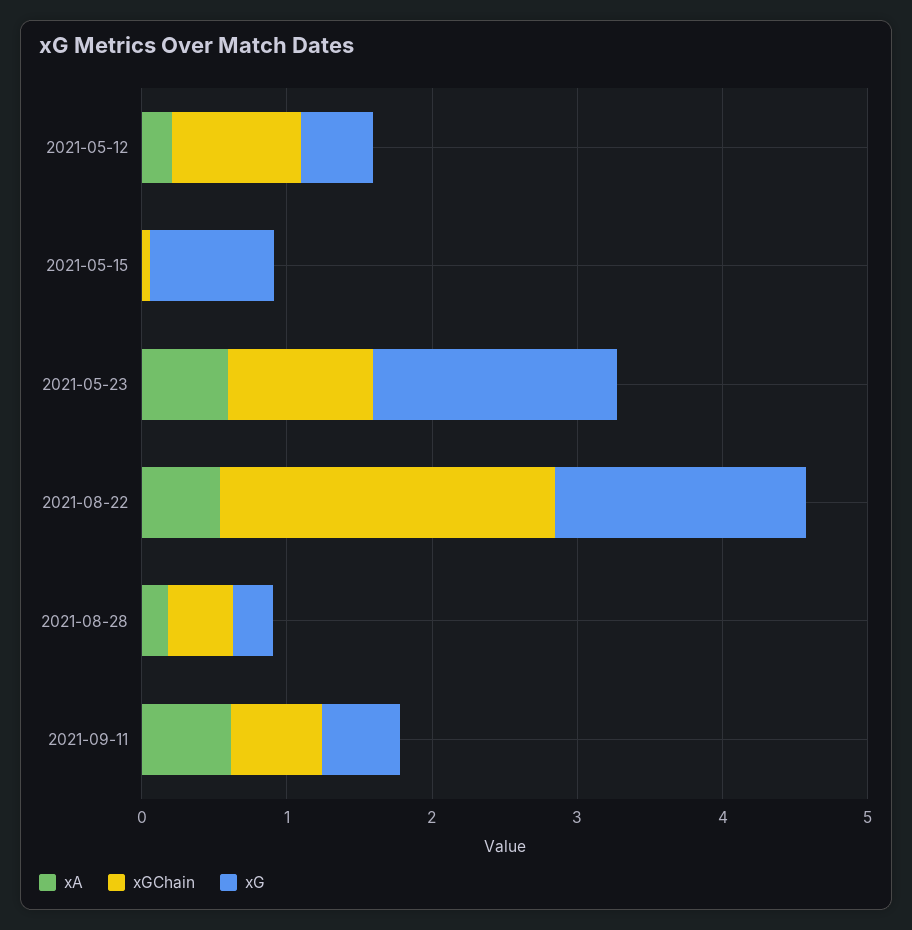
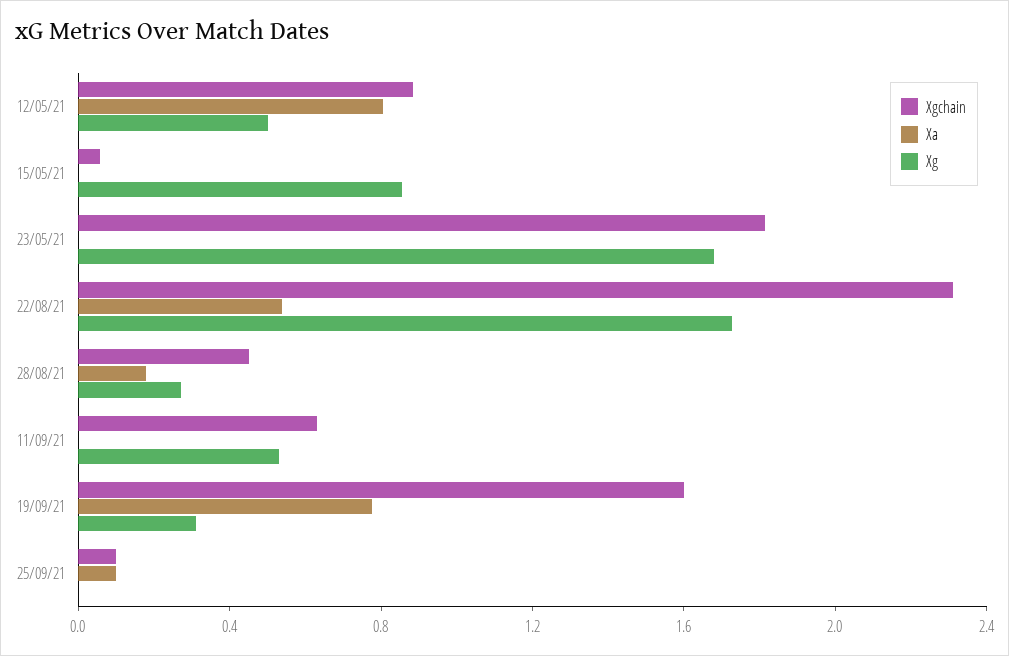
xA, 2021-05-12: 0.2 -> 0.8
xA, 2021-05-23: 0.6 -> 0
xGChain, 2021-05-23: 1 -> 1.8
xA, 2021-09-11: 0.6 -> 0
xGChain, 19/09/21: none -> 1.6
xA, 19/09/21: none -> 0.8
xG, 19/09/21: none -> 0.3
xGChain, 25/09/21: none -> 0.1
xA, 25/09/21: none -> 0.1
xG, 25/09/21: none -> 0

